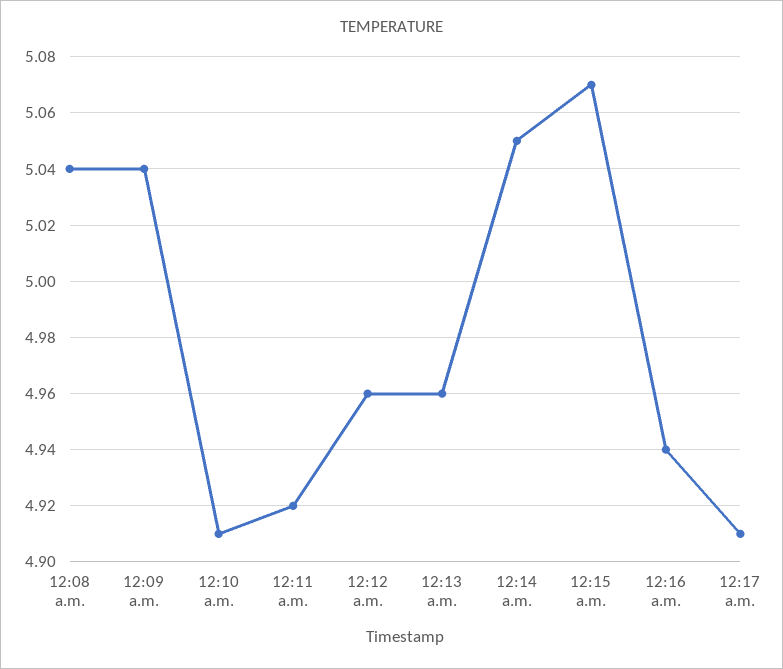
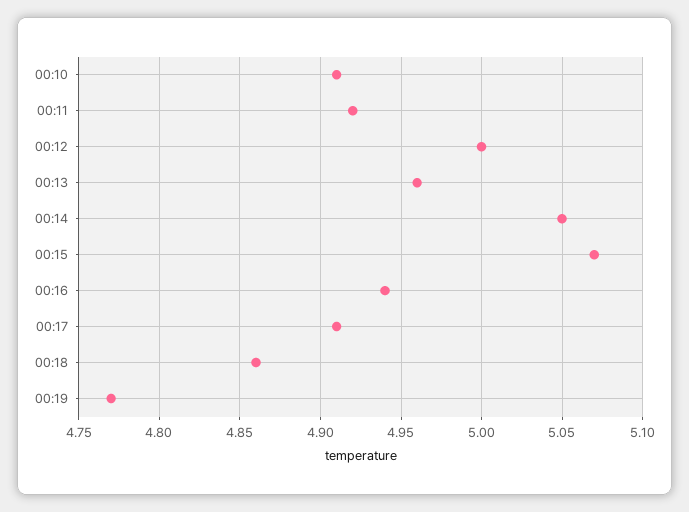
12:08 a.m.: 5.04 -> none
12:09 a.m.: 5.04 -> none
12:12 a.m.: 4.96 -> 5
00:18: none -> 4.86
00:19: none -> 4.77

